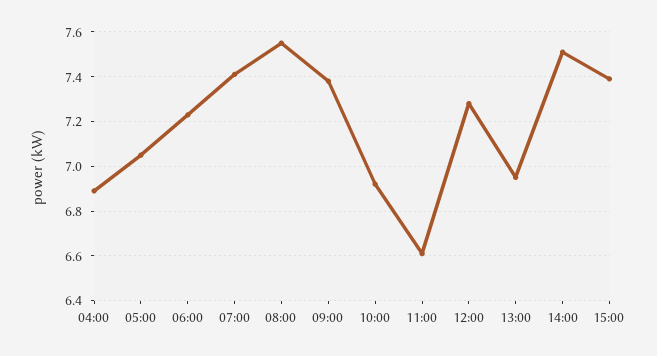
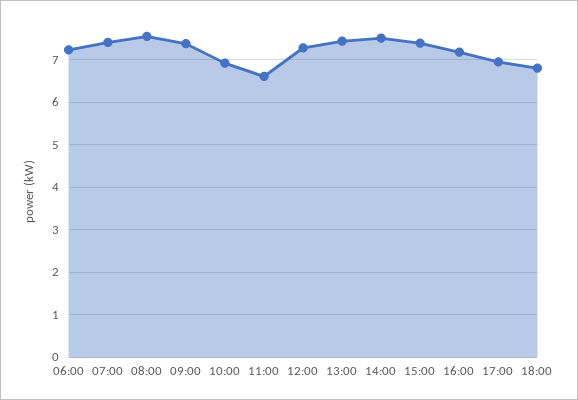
04:00: 6.9 -> none
05:00: 7.05 -> none
13:00: 6.95 -> 7.4
16:00: none -> 7.2
17:00: none -> 7
18:00: none -> 6.8

